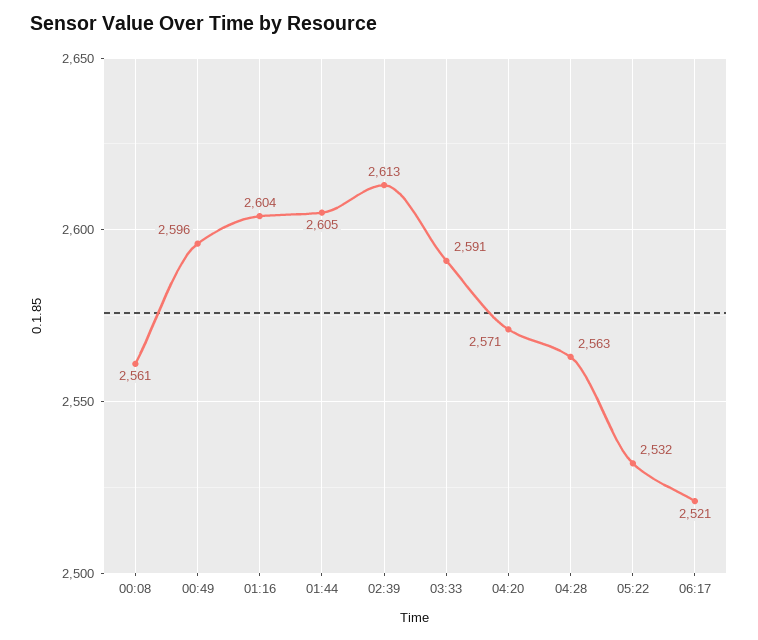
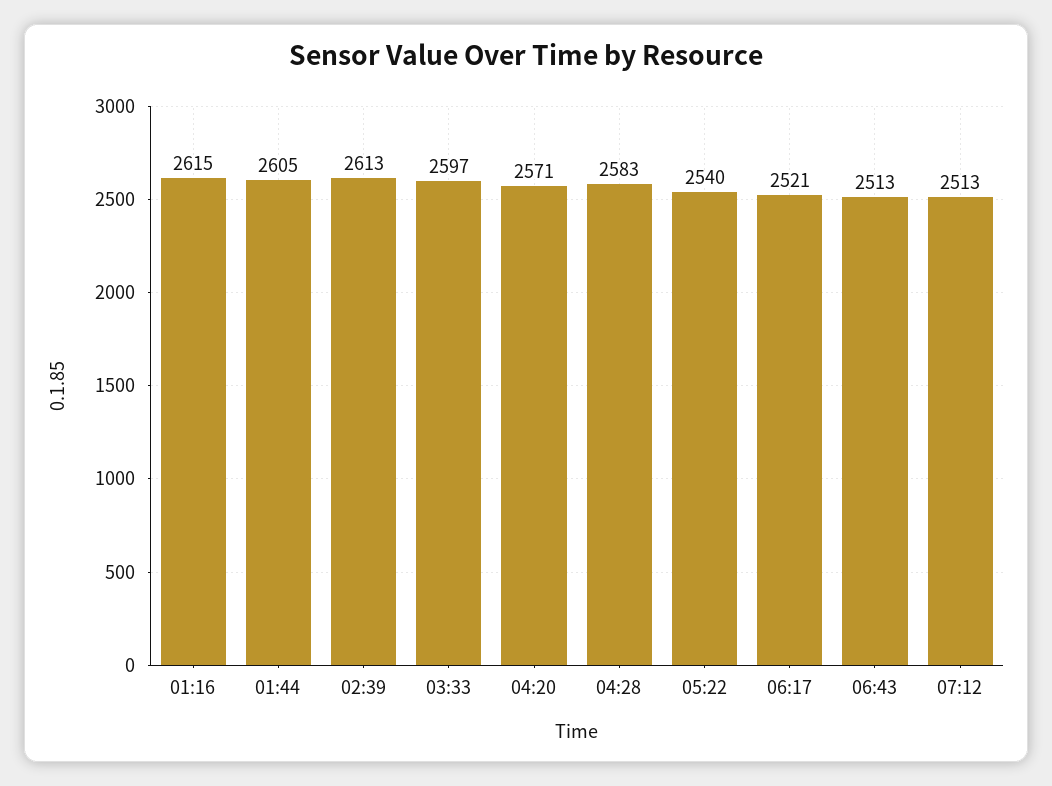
00:08: 2561 -> none
00:49: 2596 -> none
01:16: 2604 -> 2615
03:33: 2591 -> 2597
04:28: 2563 -> 2583
05:22: 2532 -> 2540
06:43: none -> 2513
07:12: none -> 2513

